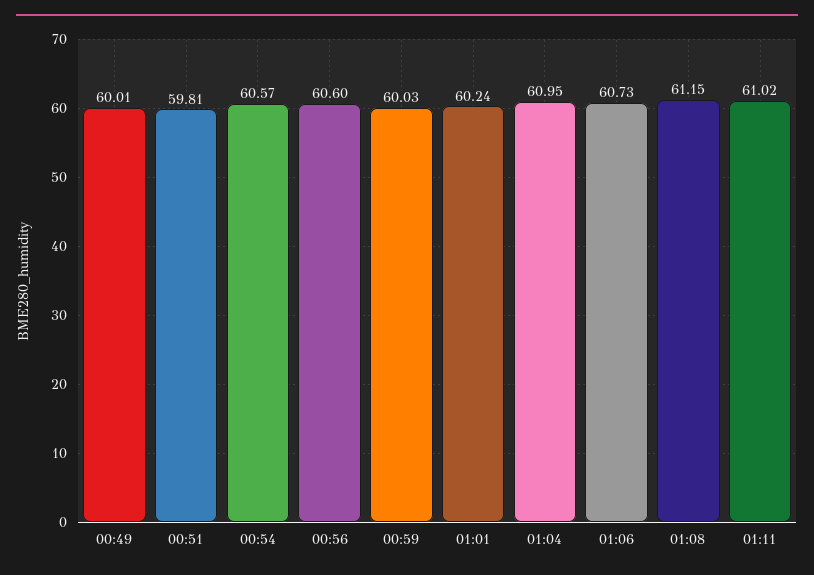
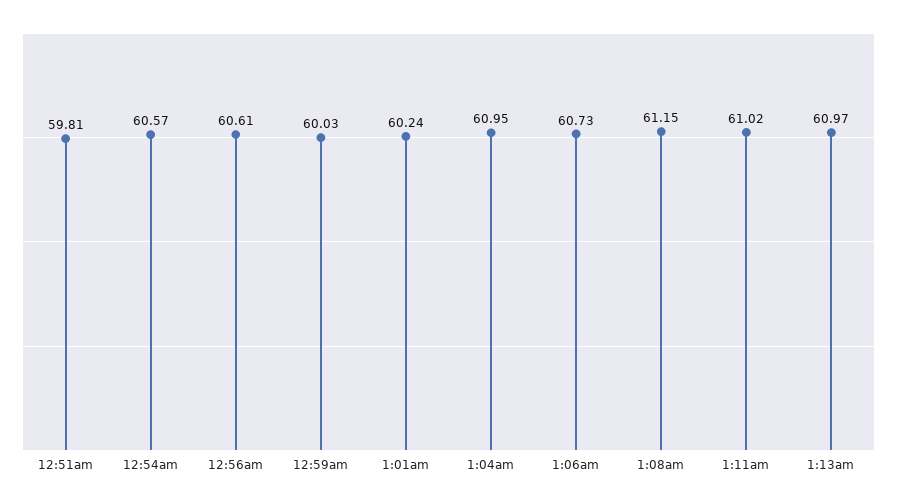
00:49: 60.01 -> none
00:56: 60.6 -> 60.61
1:13am: none -> 60.97

